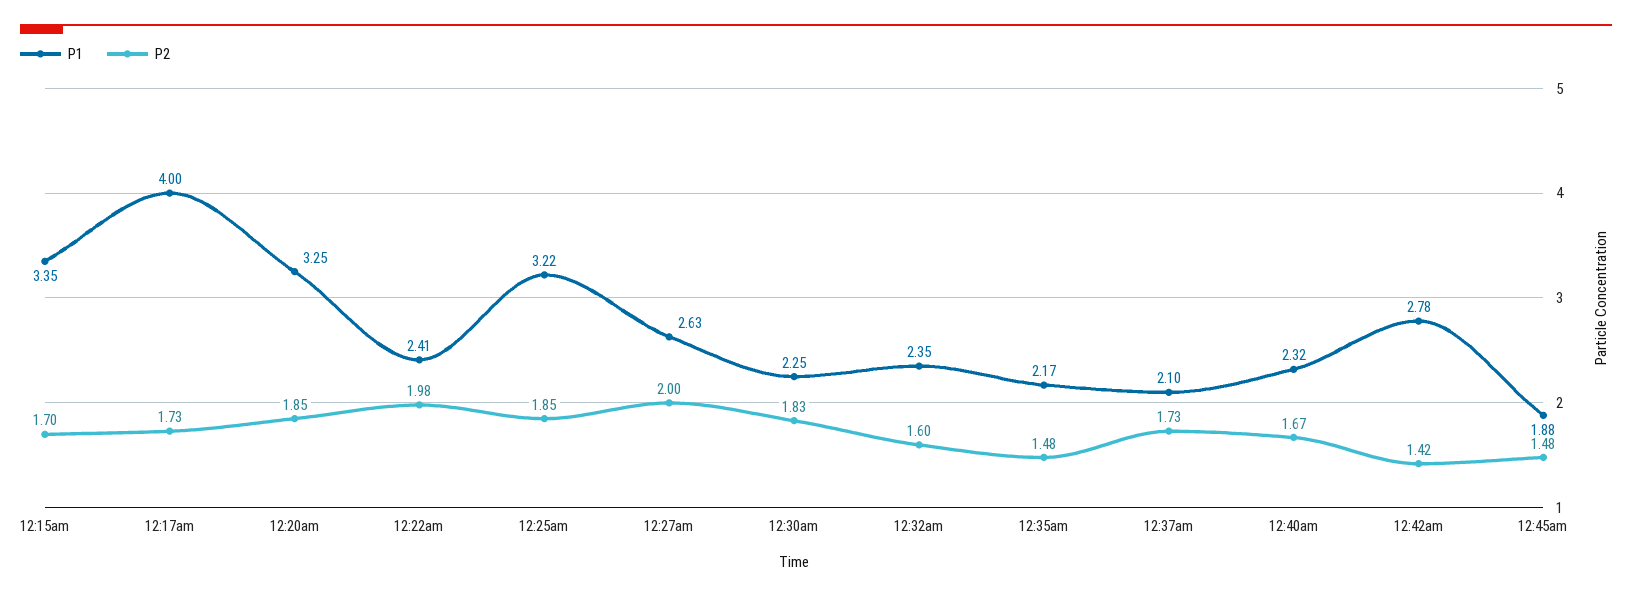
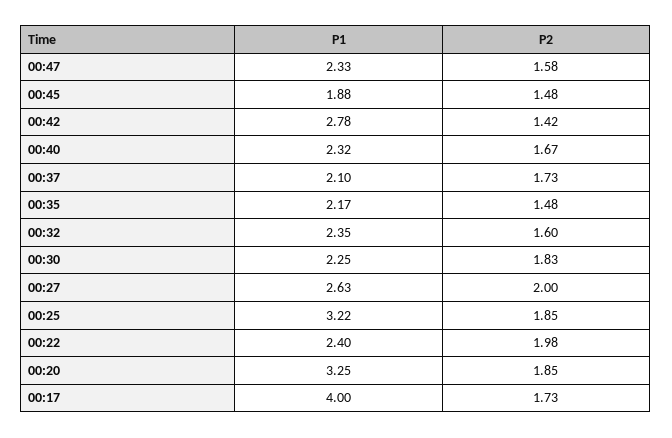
P1, 12:15am: 3.35 -> none
P2, 12:15am: 1.7 -> none
P1, 12:22am: 2.41 -> 2.4
P1, 00:47: none -> 2.33
P2, 00:47: none -> 1.58

